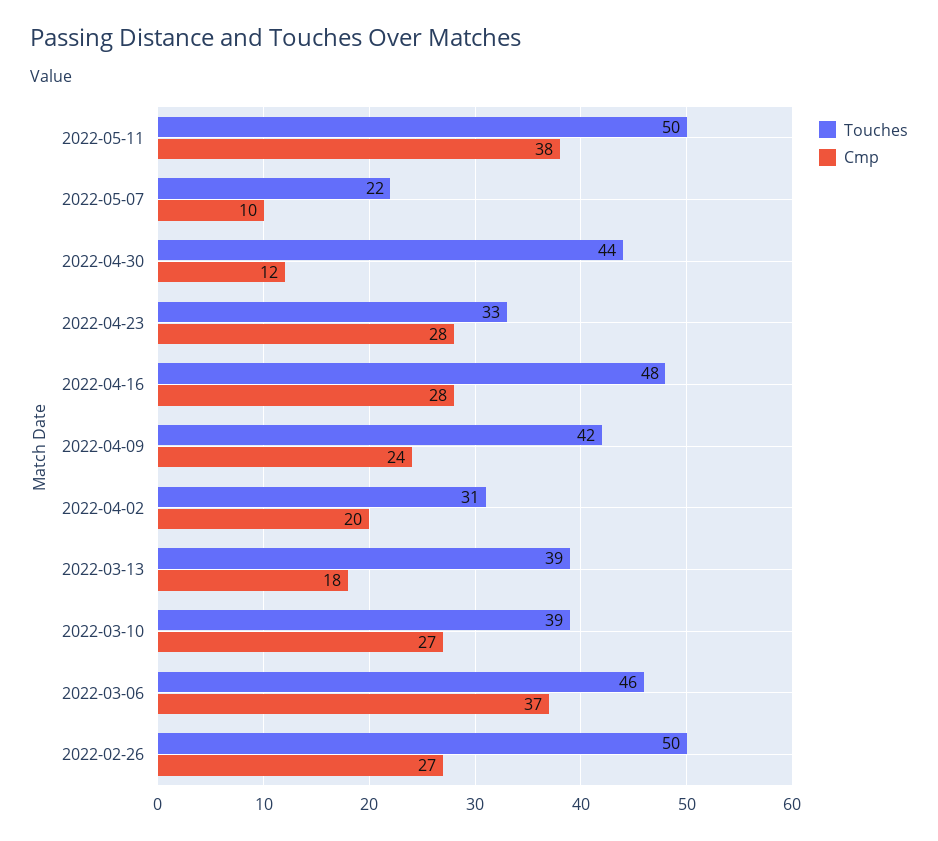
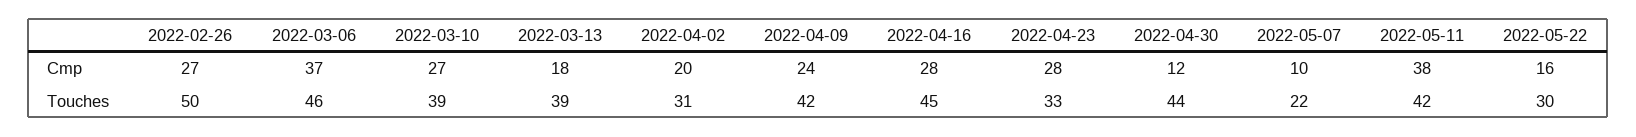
Touches, 2022-05-11: 50 -> 42
Touches, 2022-04-16: 48 -> 45
Cmp, 2022-05-22: none -> 16
Touches, 2022-05-22: none -> 30

